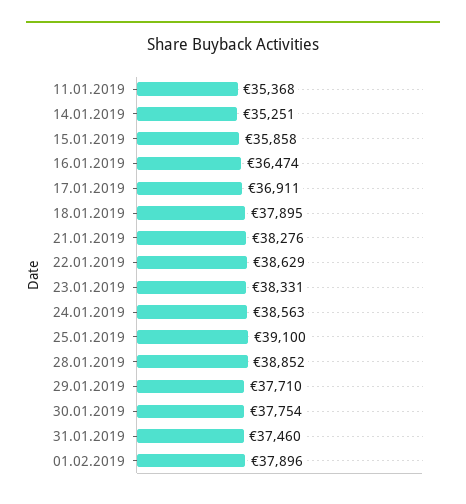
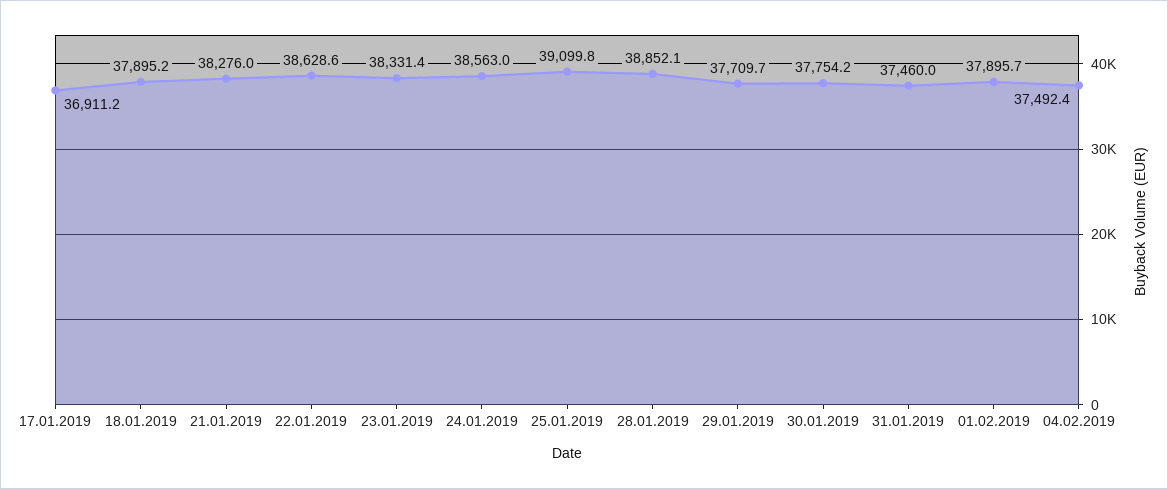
11.01.2019: 35368 -> none
14.01.2019: 35251 -> none
15.01.2019: 35858 -> none
16.01.2019: 36474 -> none
04.02.2019: none -> 37492.4

